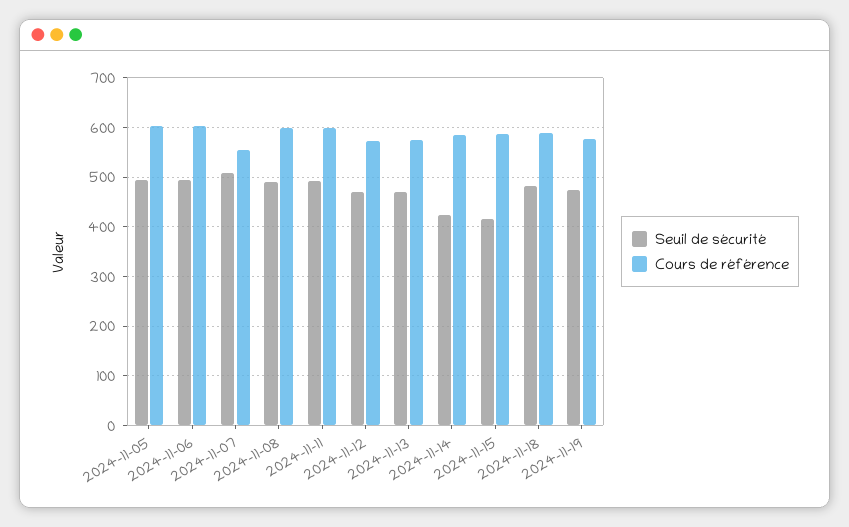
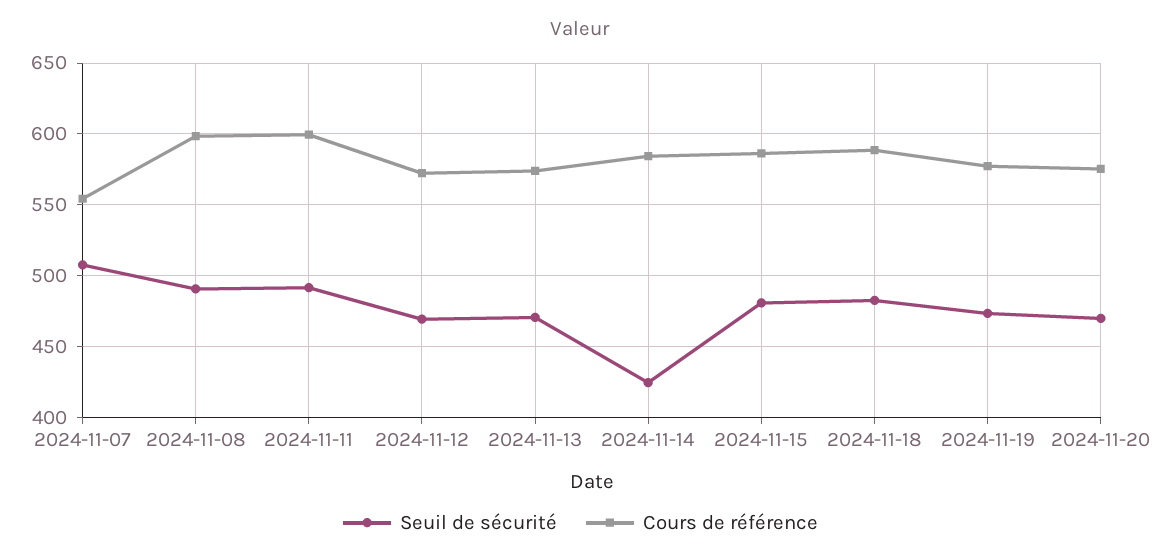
Seuil de sécurité, 2024-11-05: 500 -> none
Cours de référence, 2024-11-05: 600 -> none
Seuil de sécurité, 2024-11-06: 500 -> none
Cours de référence, 2024-11-06: 600 -> none
Seuil de sécurité, 2024-11-15: 420 -> 480
Seuil de sécurité, 2024-11-20: none -> 470
Cours de référence, 2024-11-20: none -> 575

